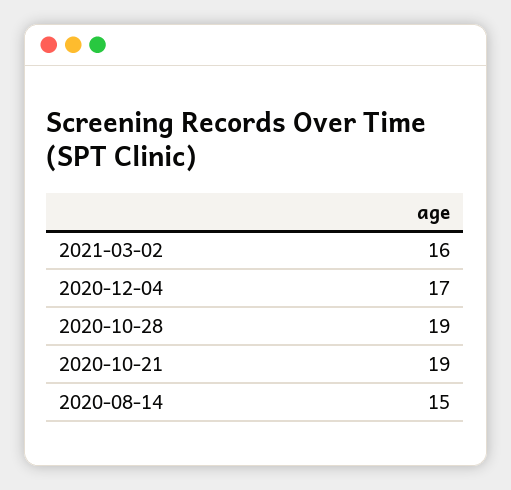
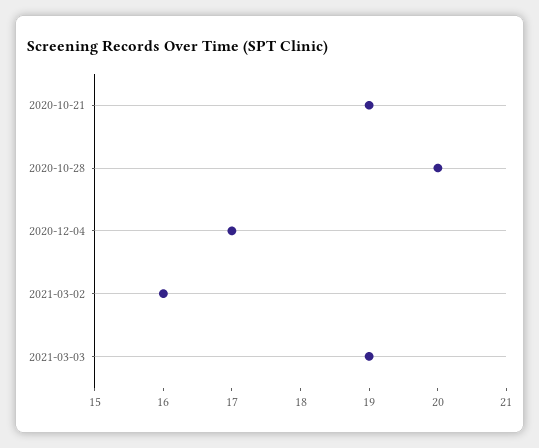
2020-10-28: 19 -> 20
2020-08-14: 15 -> none
2021-03-03: none -> 19

